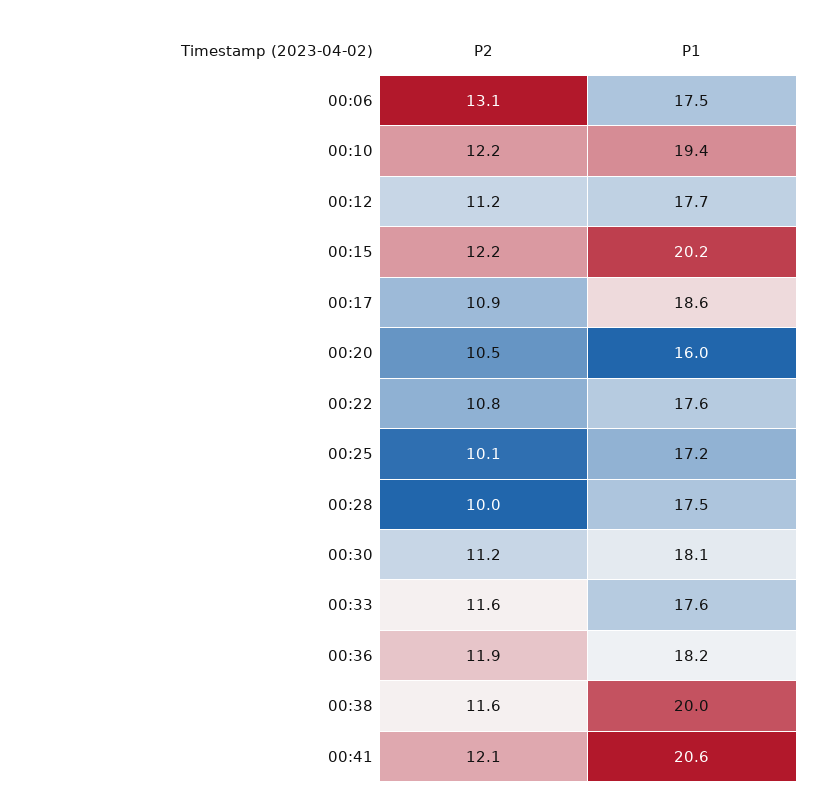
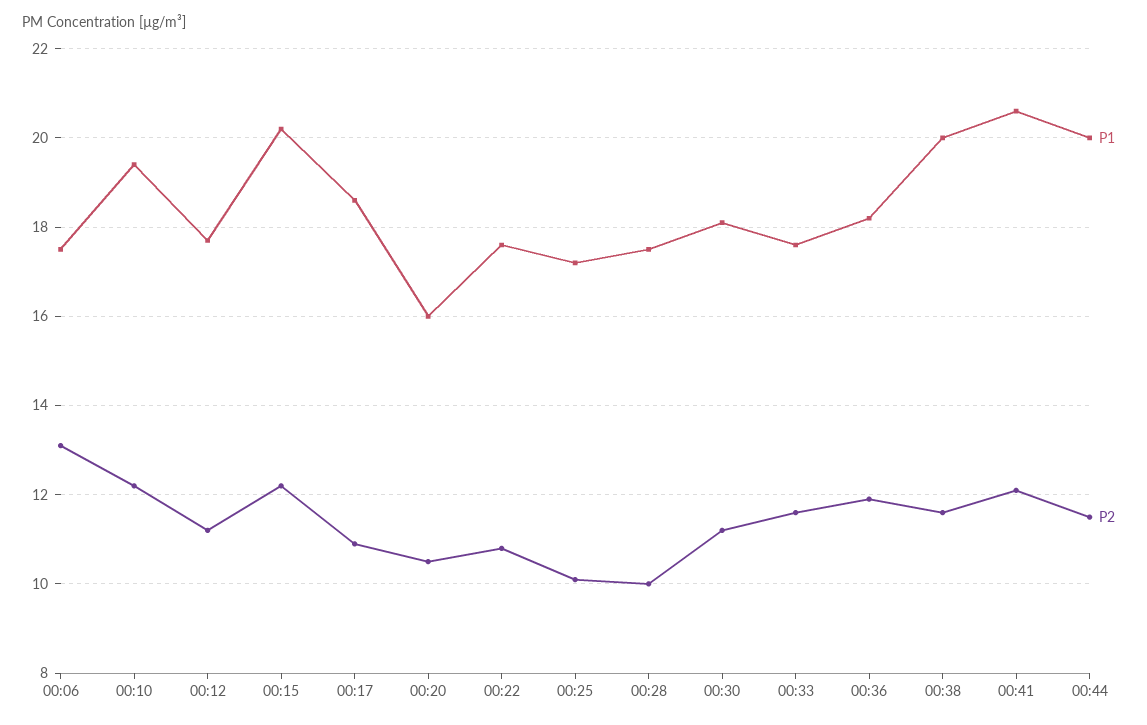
P1, 00:44: none -> 20
P2, 00:44: none -> 11.5

